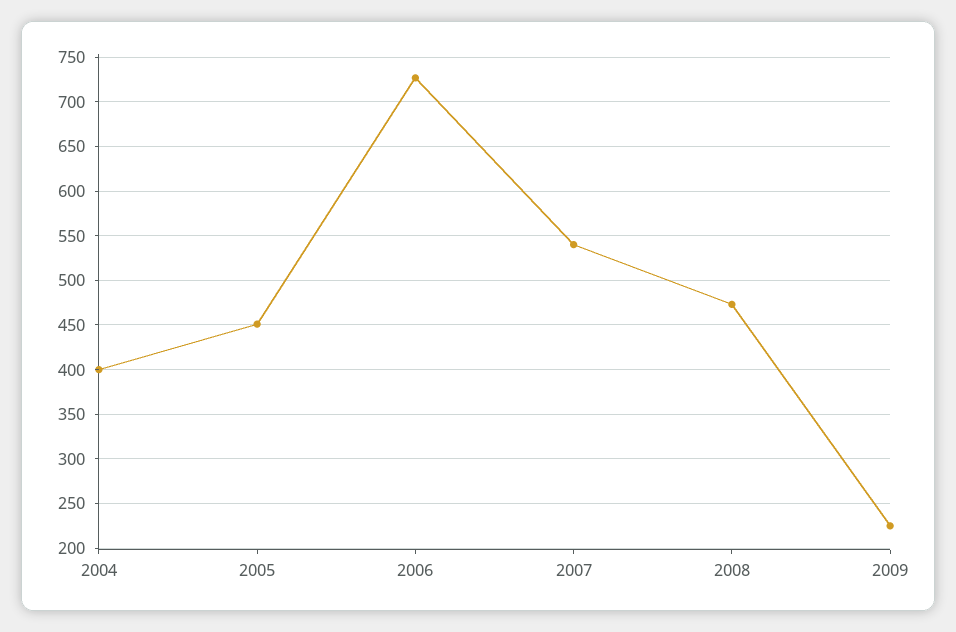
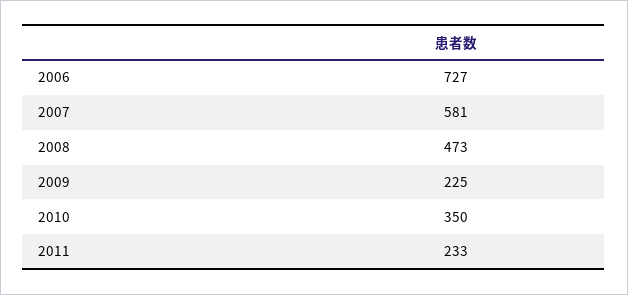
2004: 400 -> none
2005: 450 -> none
2007: 540 -> 581
2010: none -> 350
2011: none -> 233

